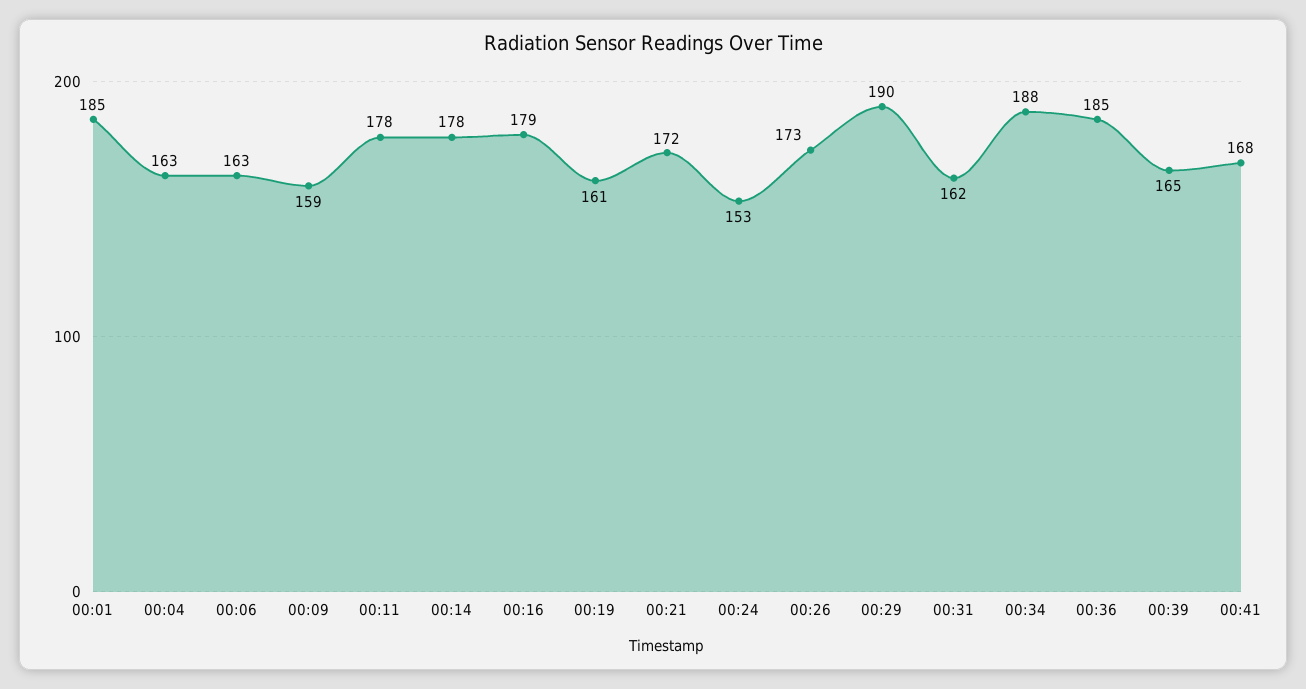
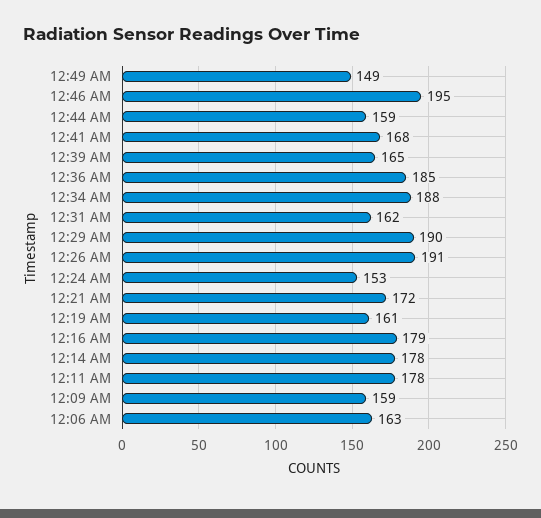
00:01: 185 -> none
00:04: 163 -> none
00:26: 173 -> 191
12:49 AM: none -> 149
12:46 AM: none -> 195
12:44 AM: none -> 159

